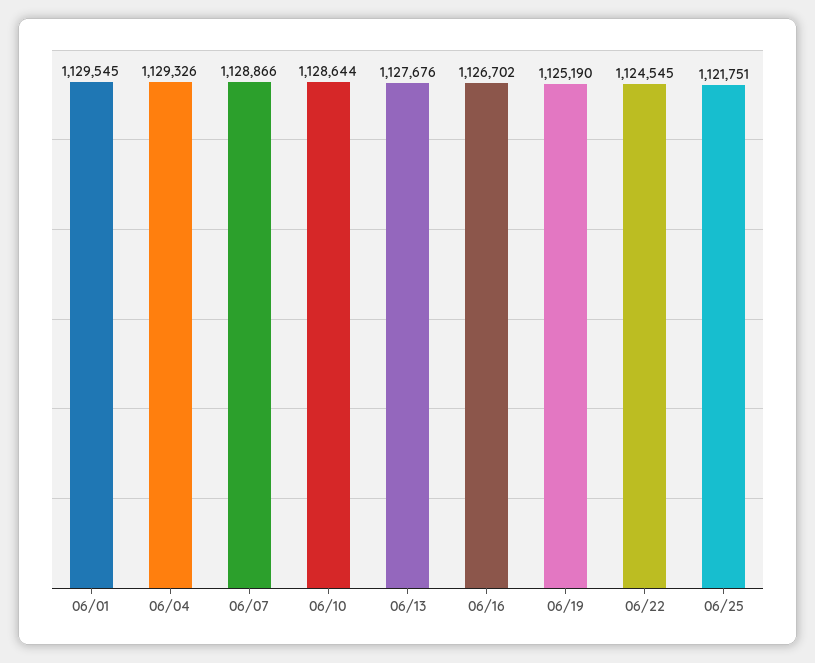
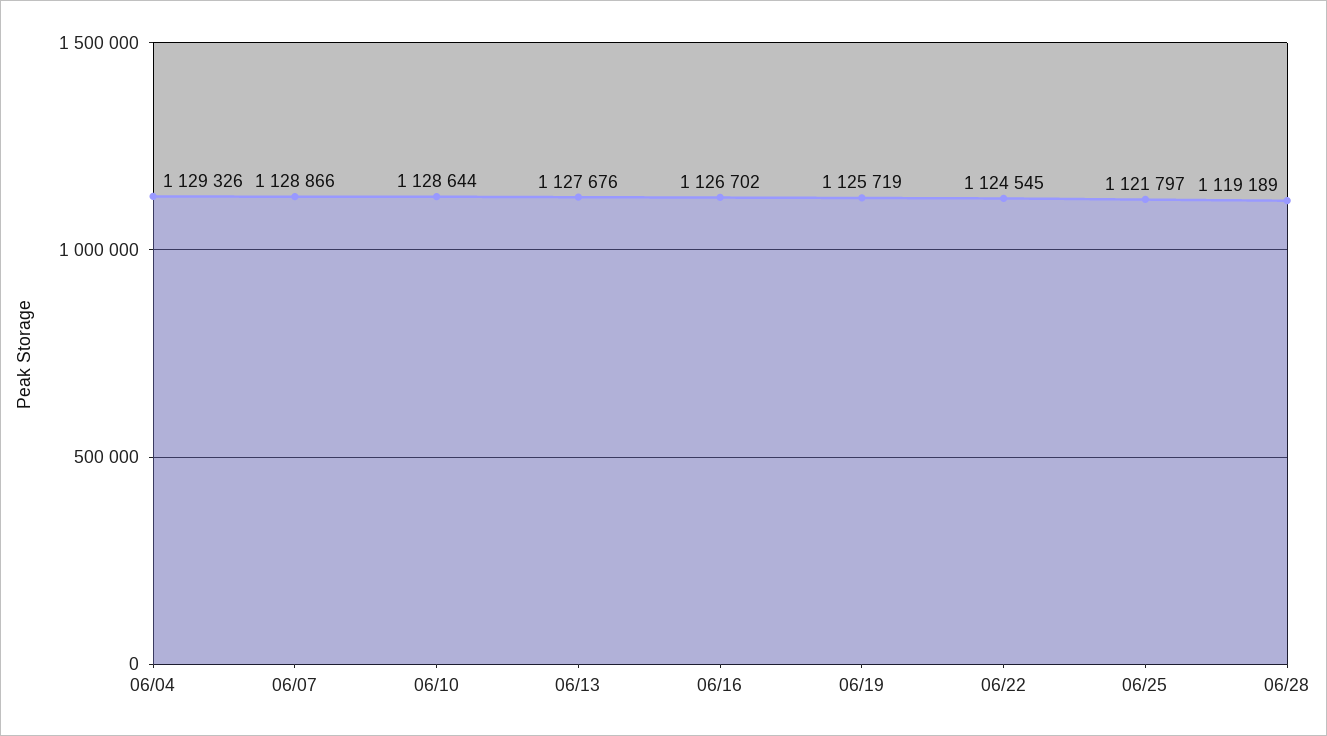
06/01: 1129545 -> none
06/19: 1125190 -> 1125719
06/25: 1121751 -> 1121797
06/28: none -> 1119189

